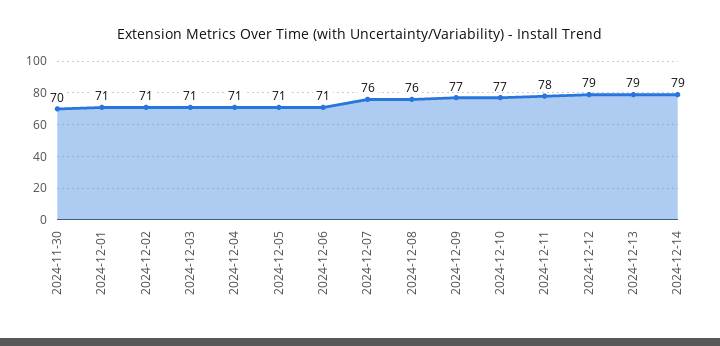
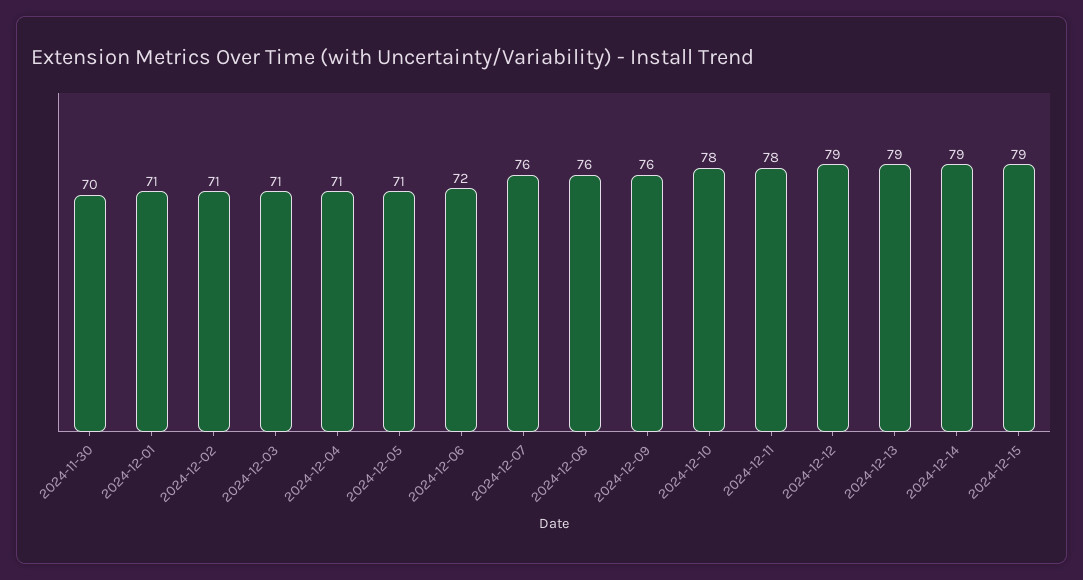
2024-12-06: 71 -> 72
2024-12-09: 77 -> 76
2024-12-10: 77 -> 78
2024-12-15: none -> 79

